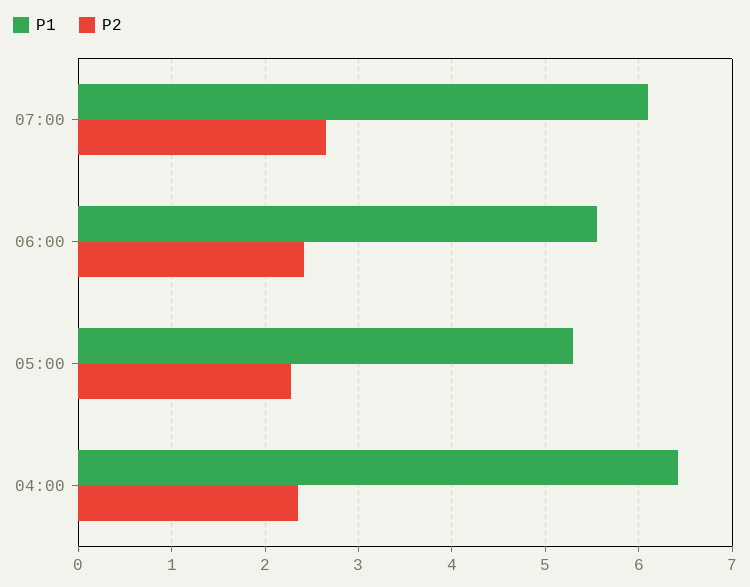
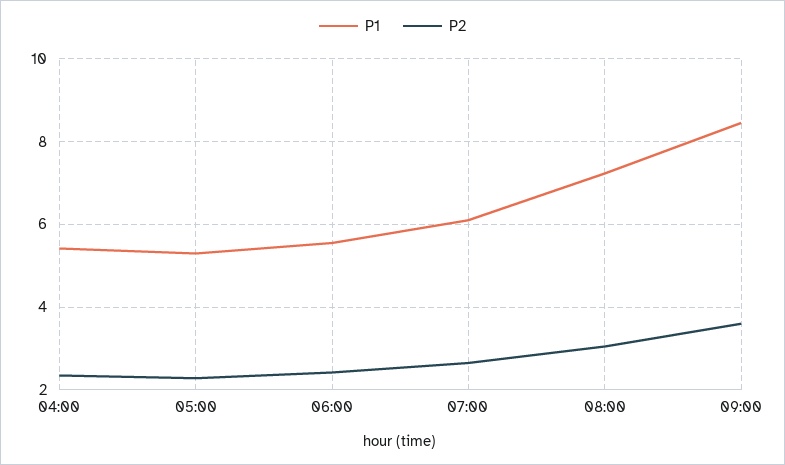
P1, 04:00: 6.4 -> 5.4
P1, 08:00: none -> 7.2
P2, 08:00: none -> 3
P1, 09:00: none -> 8.4
P2, 09:00: none -> 3.6

